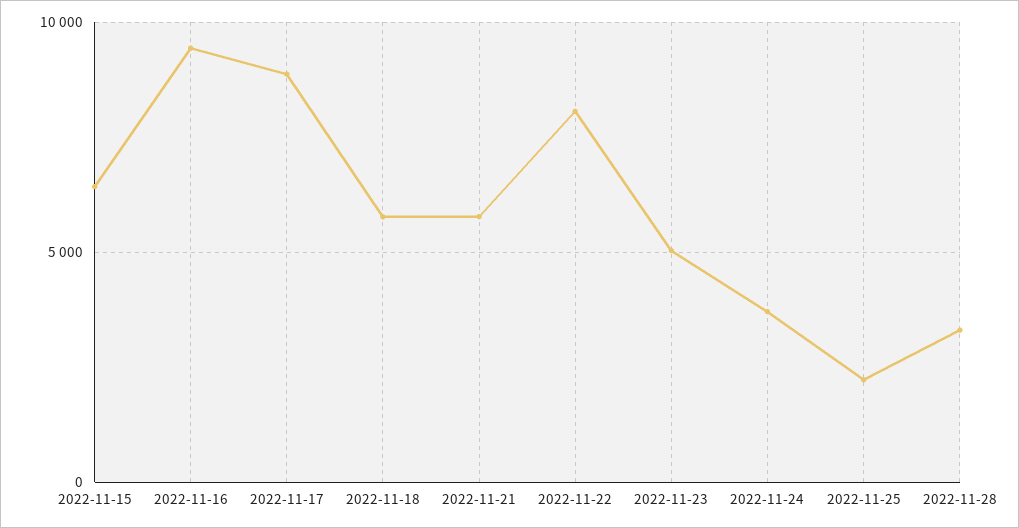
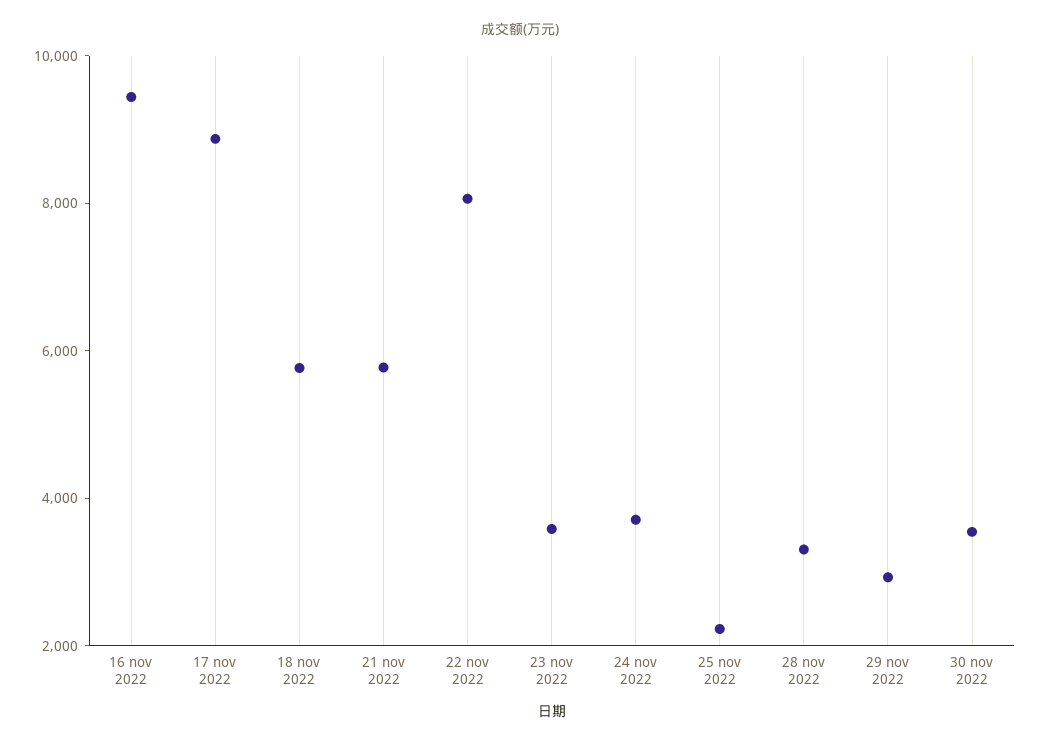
2022-11-15: 6500 -> none
2022-11-23: 5000 -> 3500
29 nov 2022: none -> 3000
30 nov 2022: none -> 3500

